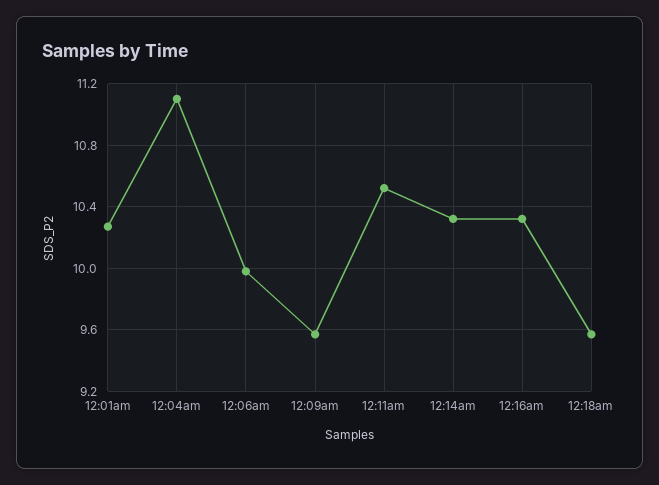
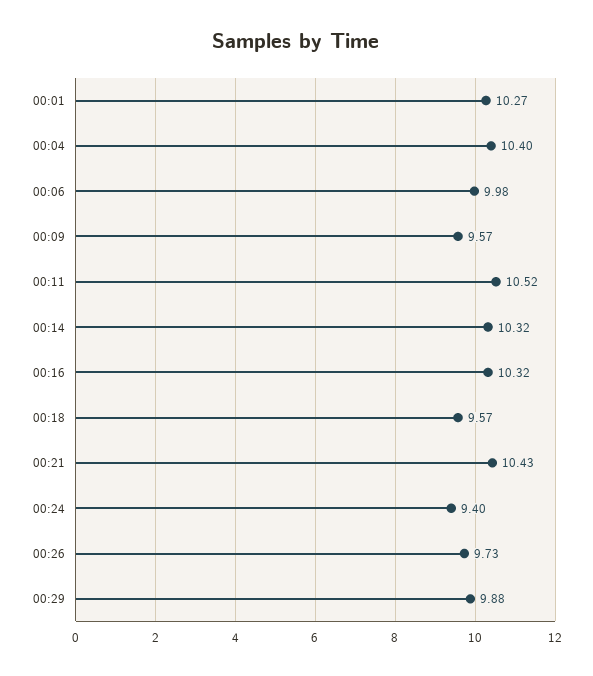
12:04am: 11.1 -> 10.4
00:21: none -> 10.43
00:24: none -> 9.4
00:26: none -> 9.73
00:29: none -> 9.88

